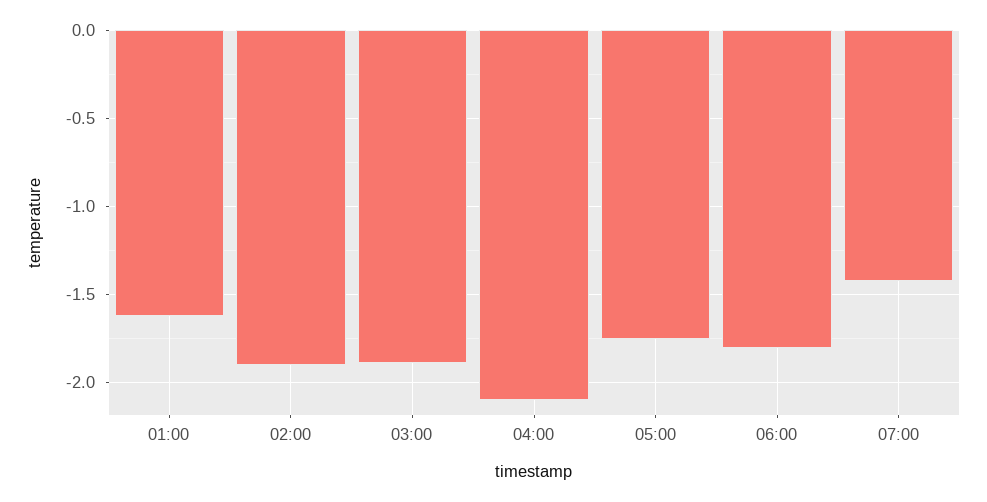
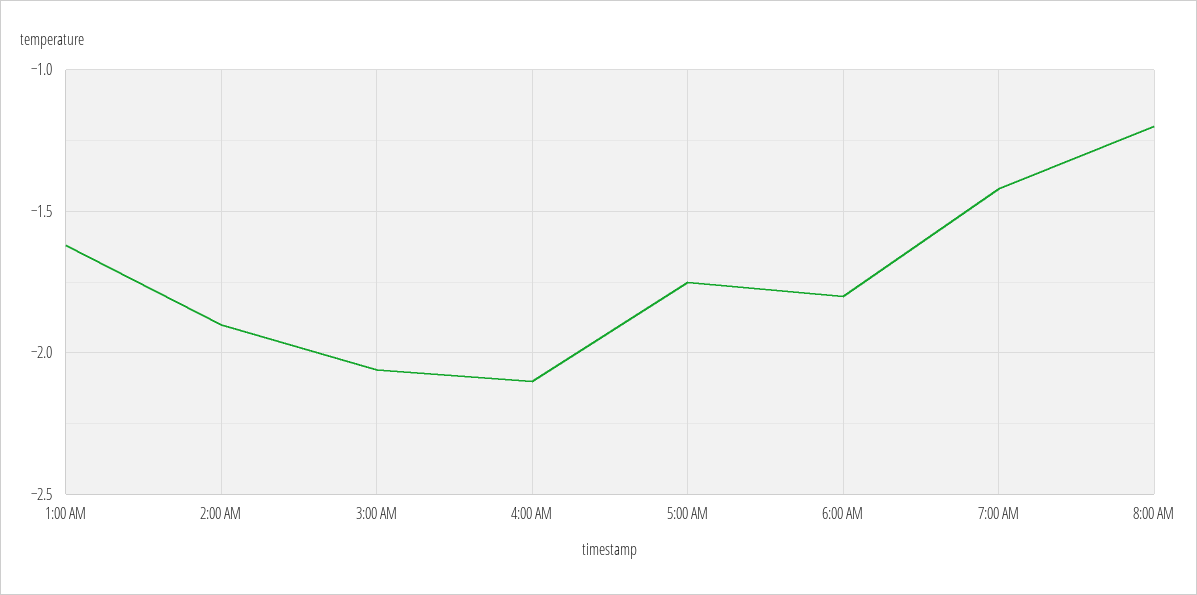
03:00: -1.9 -> -2.05
8:00 AM: none -> -1.2

